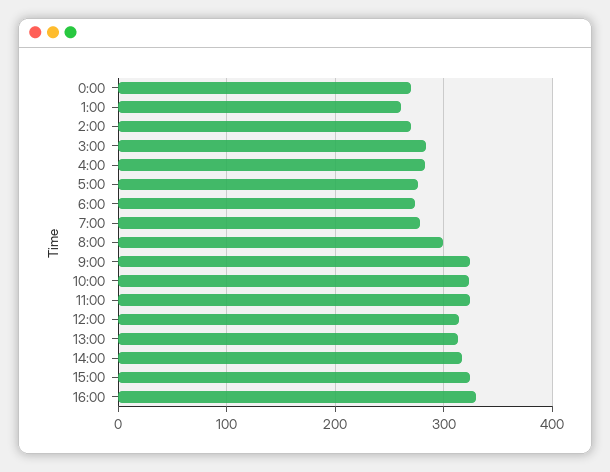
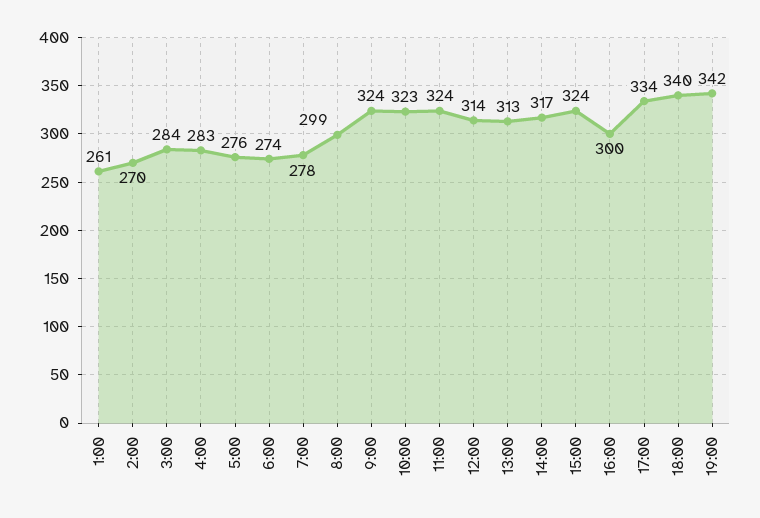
0:00: 270 -> none
16:00: 330 -> 300
17:00: none -> 334
18:00: none -> 340
19:00: none -> 342

